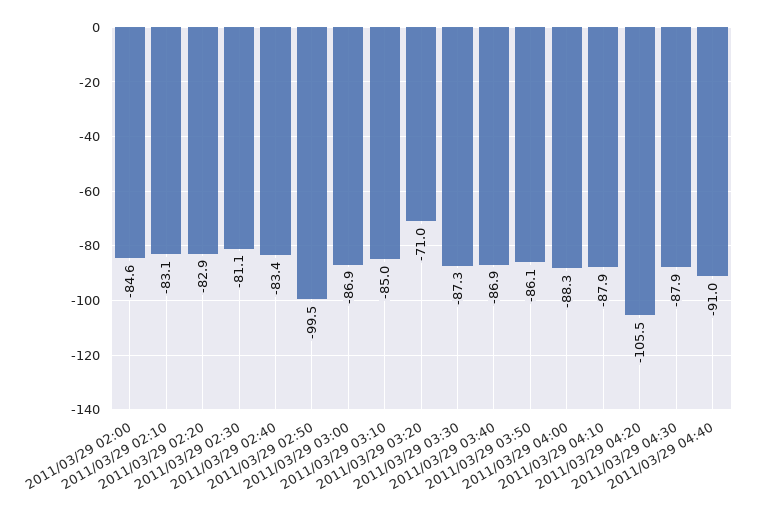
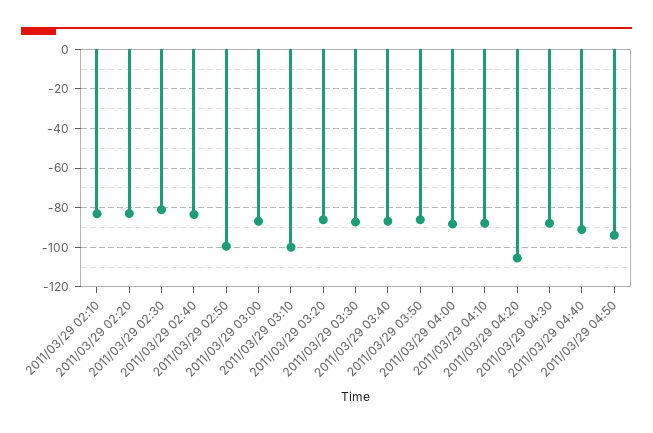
2011/03/29 02:00: -84.6 -> none
2011/03/29 03:10: -85 -> -100
2011/03/29 03:20: -71 -> -85
2011/03/29 04:50: none -> -95

